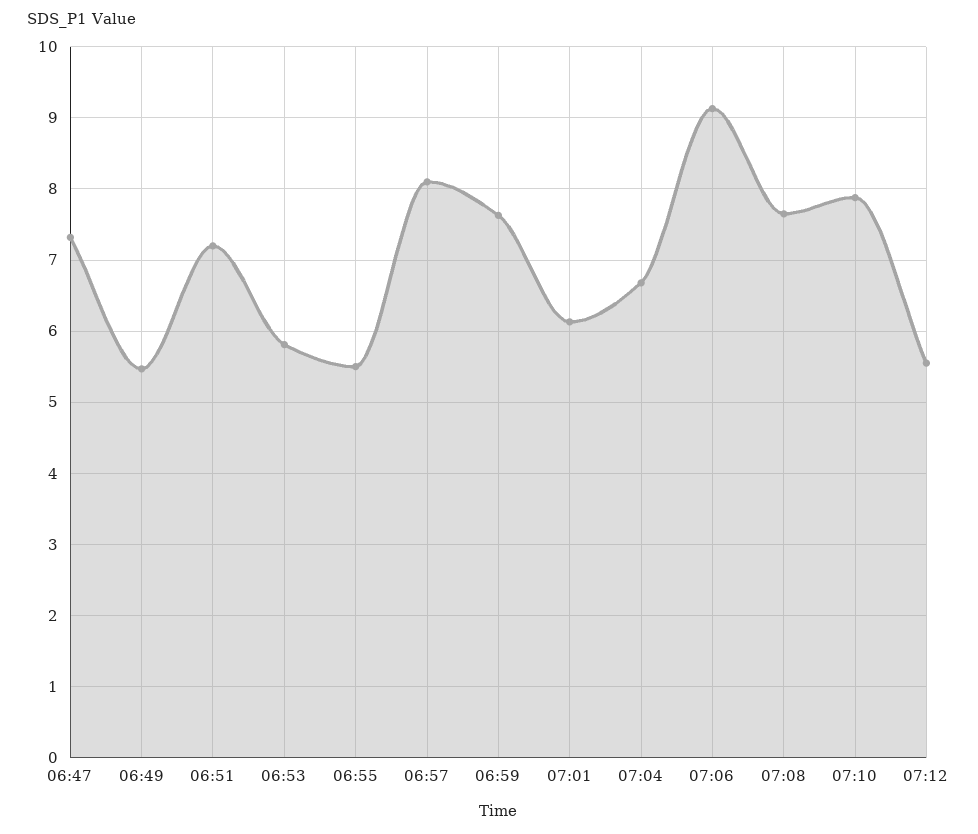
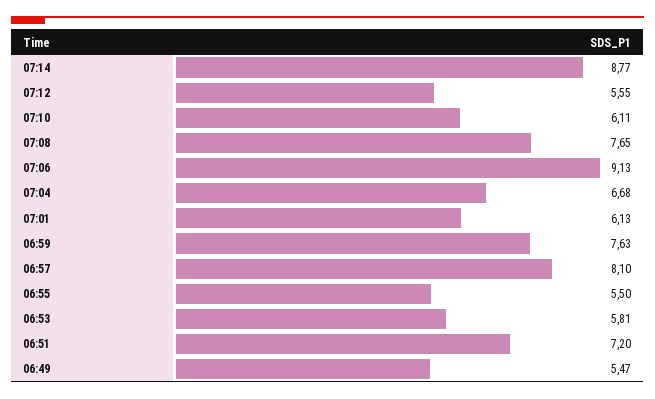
06:47: 7.3 -> none
07:10: 7.9 -> 6.11
07:14: none -> 8.77

